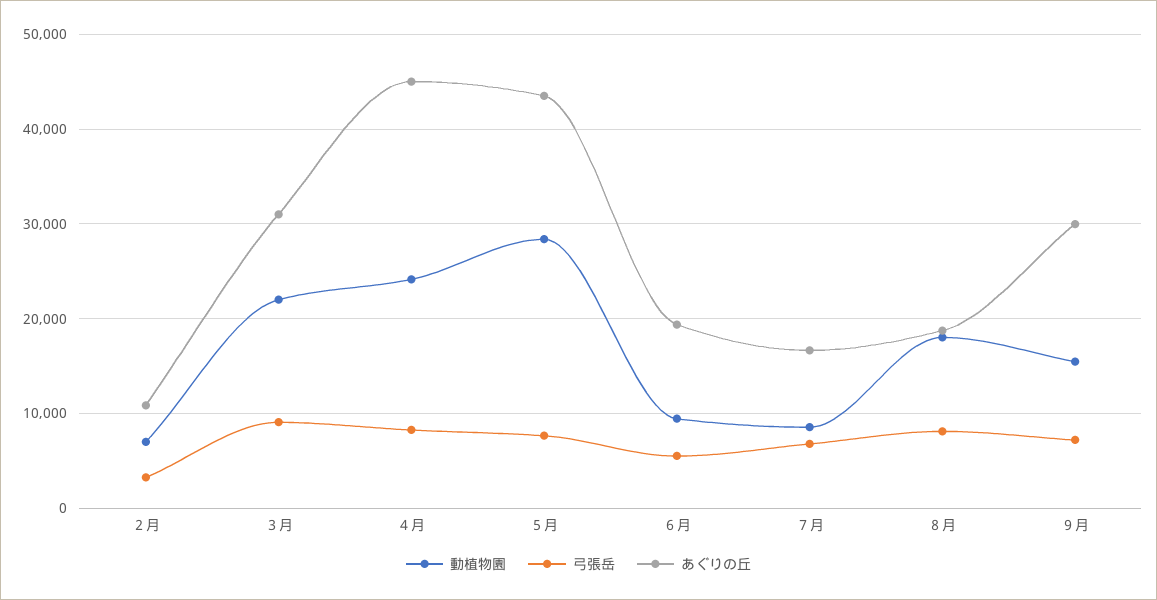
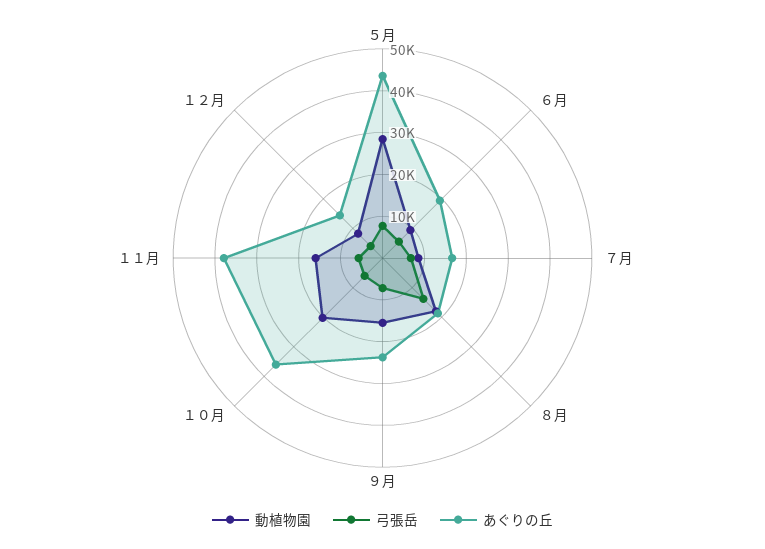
動植物園, ２月: 7000 -> none
弓張岳, ２月: 3000 -> none
あぐりの丘, ２月: 11000 -> none
動植物園, ３月: 22000 -> none
弓張岳, ３月: 9000 -> none
あぐりの丘, ３月: 31000 -> none
動植物園, ４月: 24000 -> none
弓張岳, ４月: 8000 -> none
あぐりの丘, ４月: 45000 -> none
弓張岳, ８月: 8000 -> 14000
あぐりの丘, ９月: 30000 -> 24000
動植物園, １０月: none -> 20000
弓張岳, １０月: none -> 6000
あぐりの丘, １０月: none -> 36000
動植物園, １１月: none -> 16000
弓張岳, １１月: none -> 6000
あぐりの丘, １１月: none -> 38000
動植物園, １２月: none -> 8000
弓張岳, １２月: none -> 4000
あぐりの丘, １２月: none -> 14000

